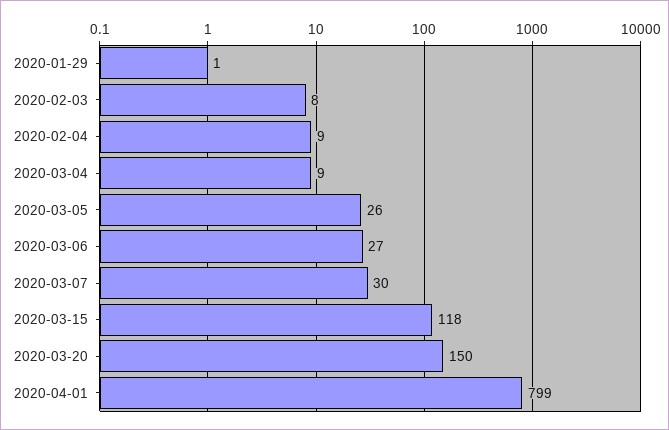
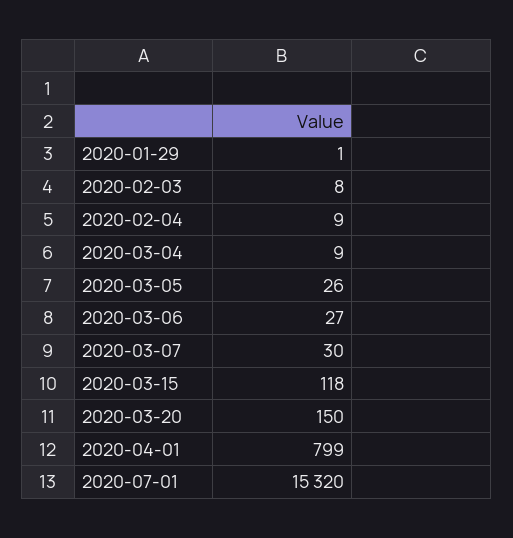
2020-07-01: none -> 15320

